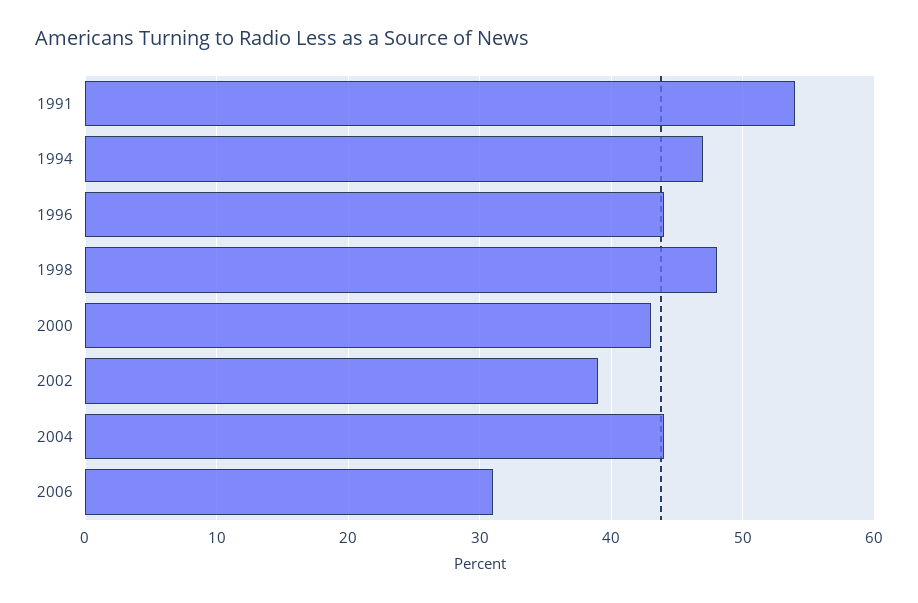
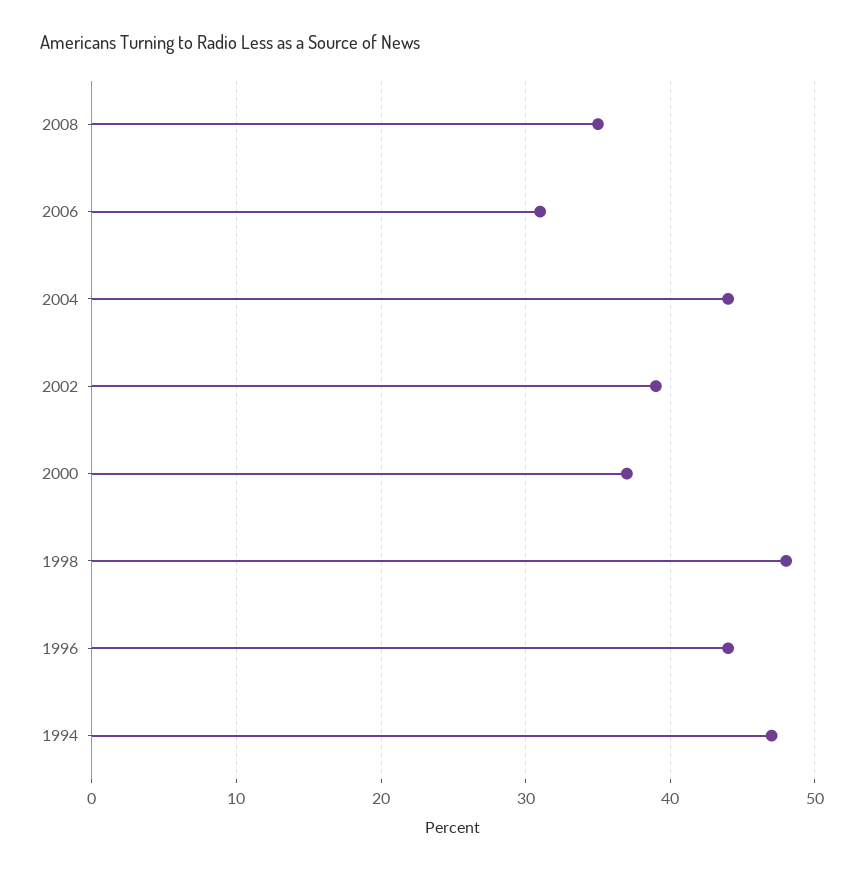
1991: 54 -> none
2000: 43 -> 37
2008: none -> 35

